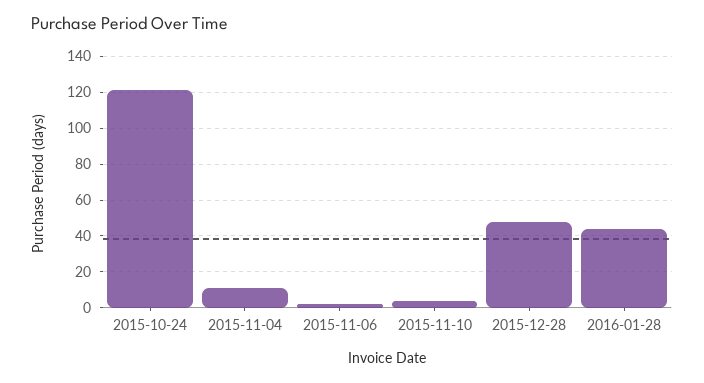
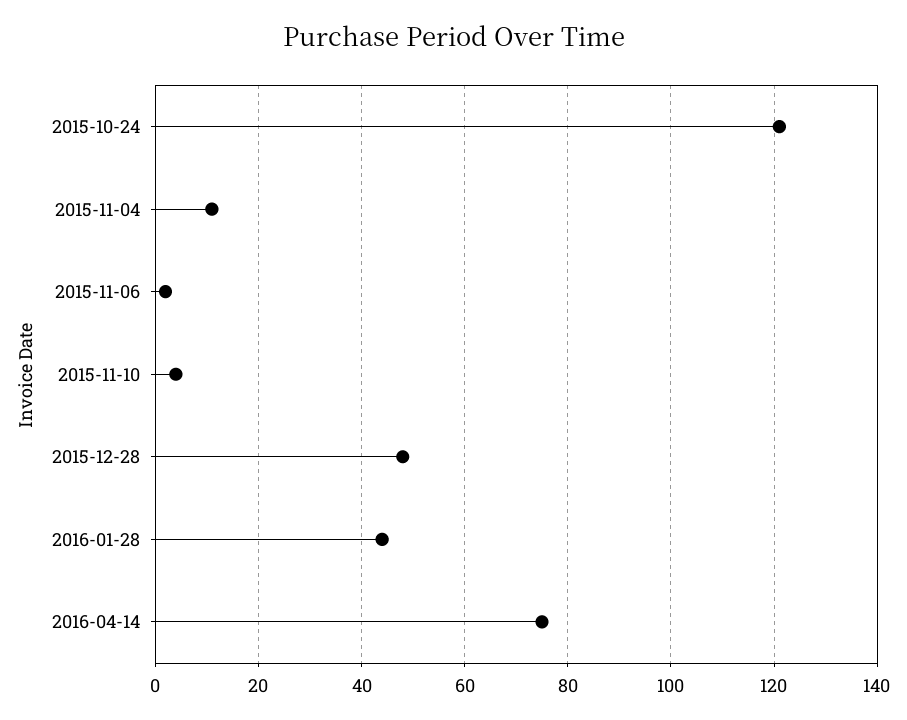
2016-04-14: none -> 75

